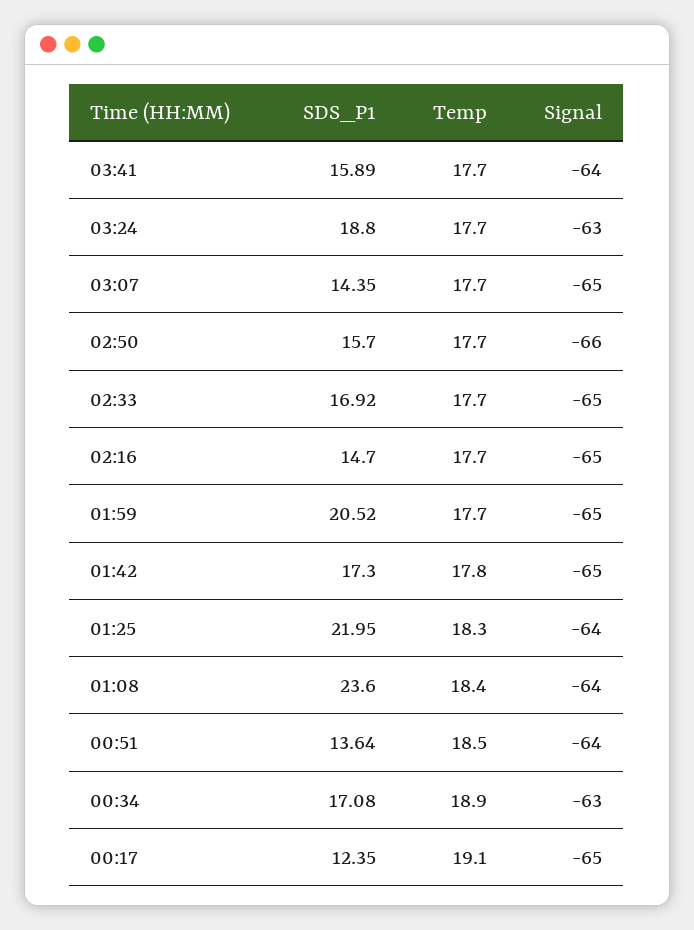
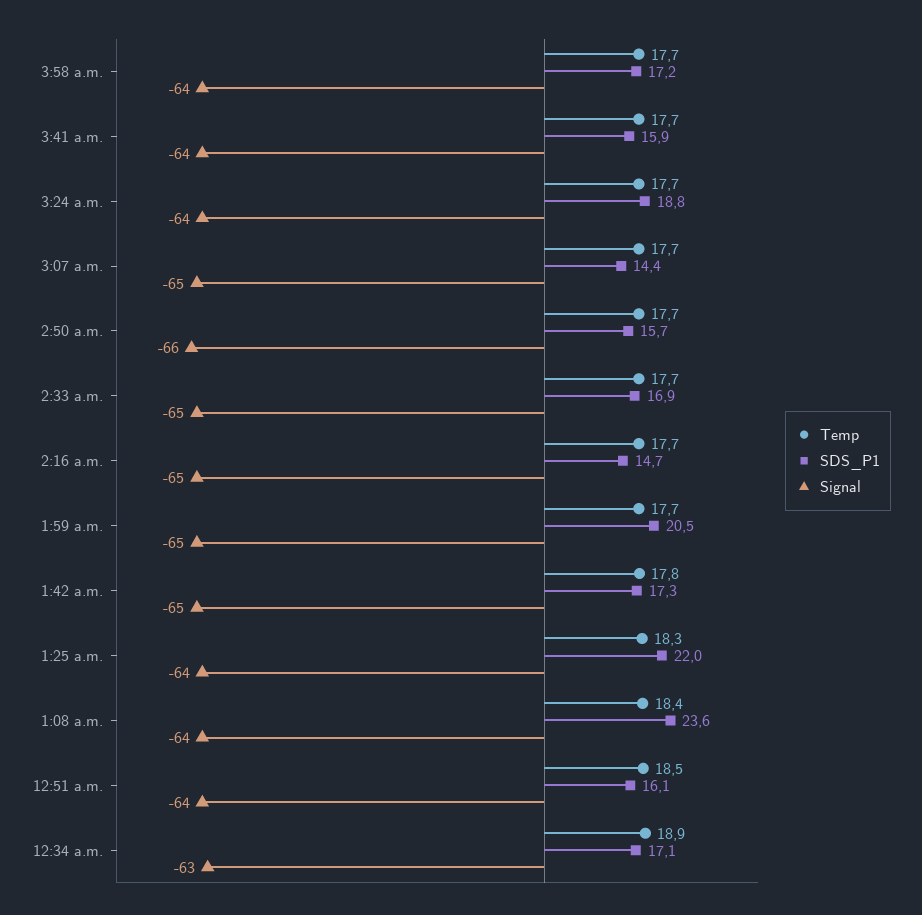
Signal, 03:24: -63 -> -64
SDS_P1, 00:51: 13.64 -> 16.1
SDS_P1, 00:17: 12.35 -> none
Temp, 00:17: 19.1 -> none
Signal, 00:17: -65 -> none
Temp, 3:58 a.m.: none -> 17.7
SDS_P1, 3:58 a.m.: none -> 17.2
Signal, 3:58 a.m.: none -> -64

